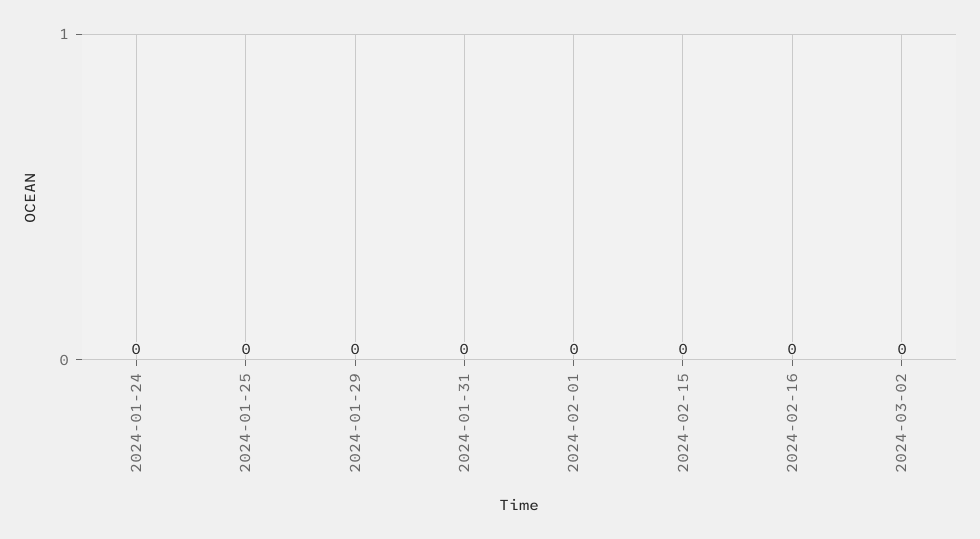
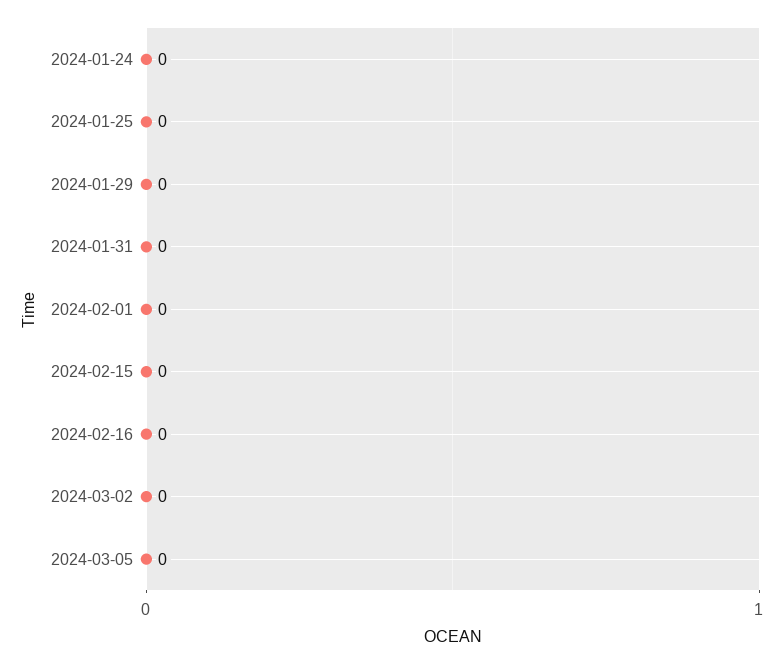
2024-03-05: none -> 0

